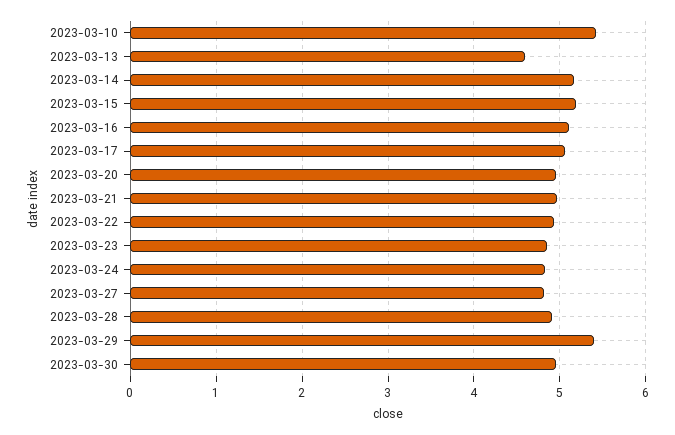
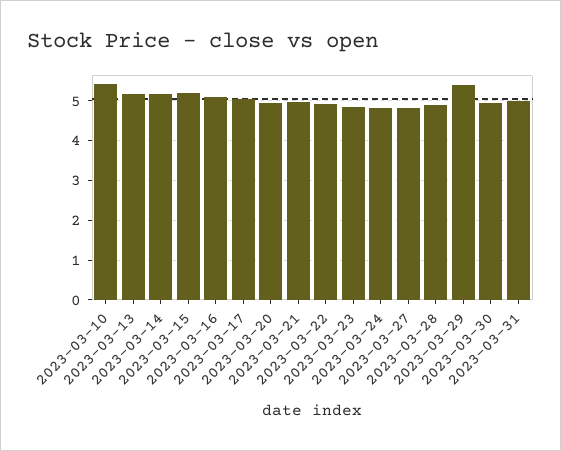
2023-03-13: 4.6 -> 5.2
2023-03-31: none -> 5

